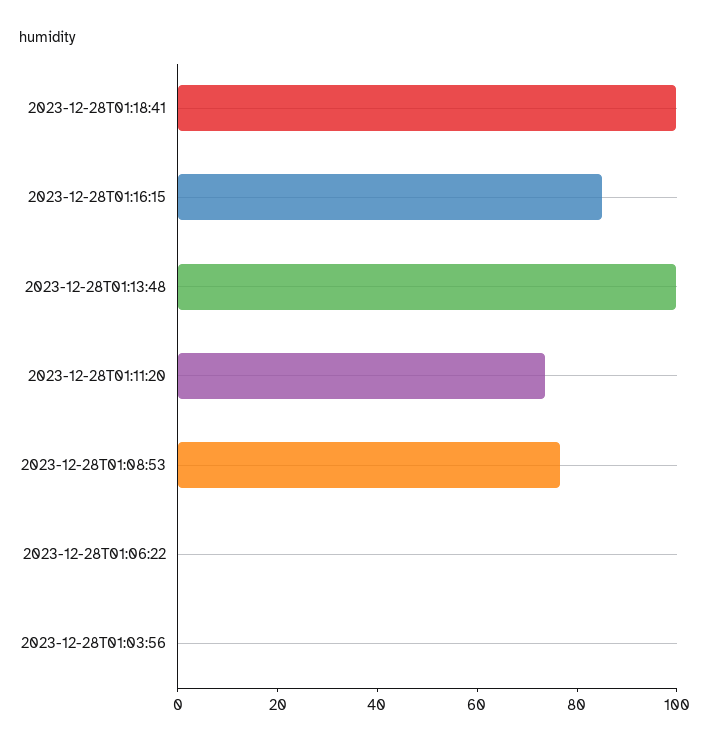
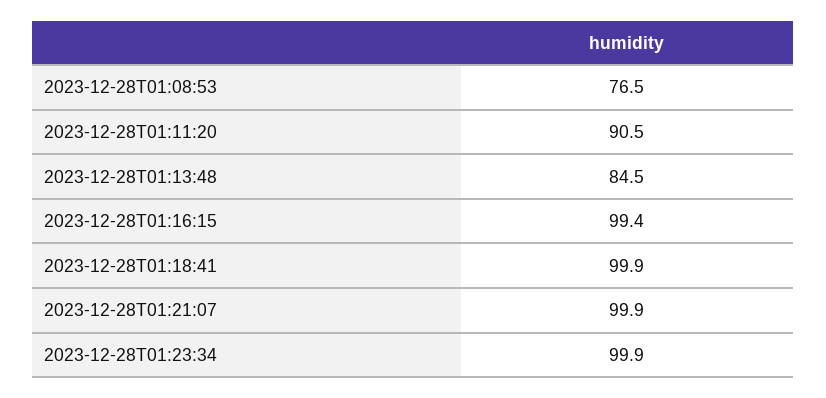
2023-12-28T01:16:15: 85 -> 99.4
2023-12-28T01:13:48: 100 -> 84.5
2023-12-28T01:11:20: 75 -> 90.5
2023-12-28T01:06:22: 0 -> none
2023-12-28T01:03:56: 0 -> none
2023-12-28T01:21:07: none -> 99.9
2023-12-28T01:23:34: none -> 99.9

